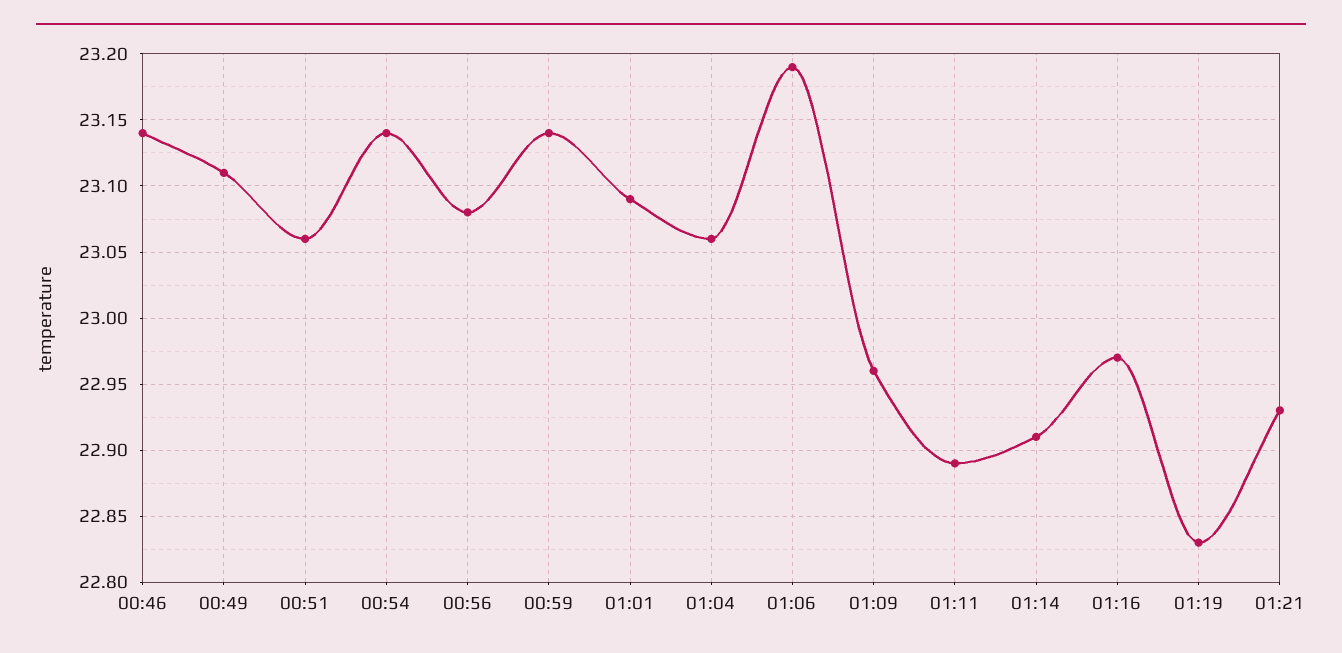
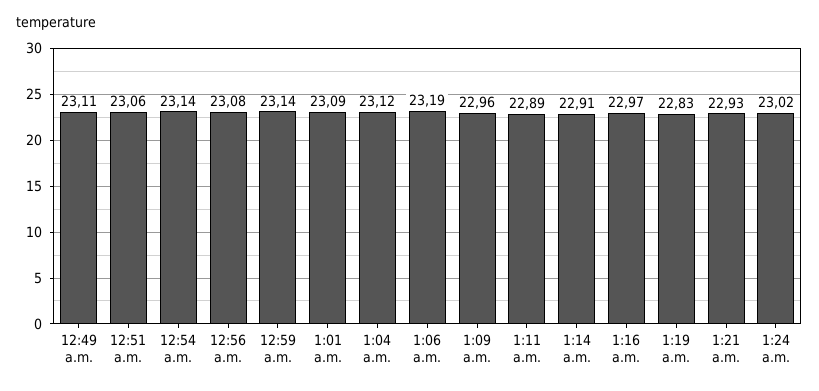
00:46: 23.14 -> none
01:04: 23.06 -> 23.12
1:24 a.m.: none -> 23.02

